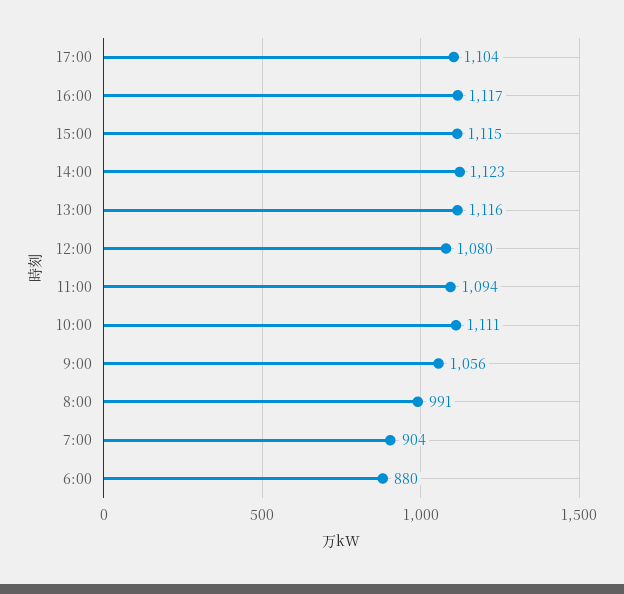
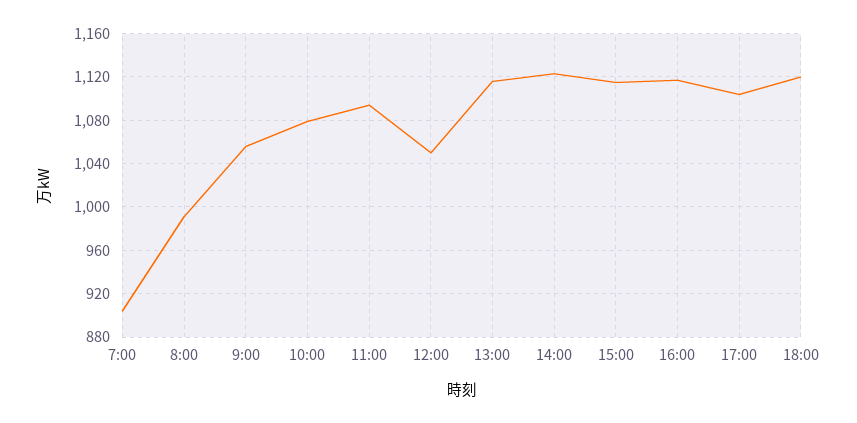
12:00: 1080 -> 1050
10:00: 1111 -> 1080
6:00: 880 -> none
18:00: none -> 1120

